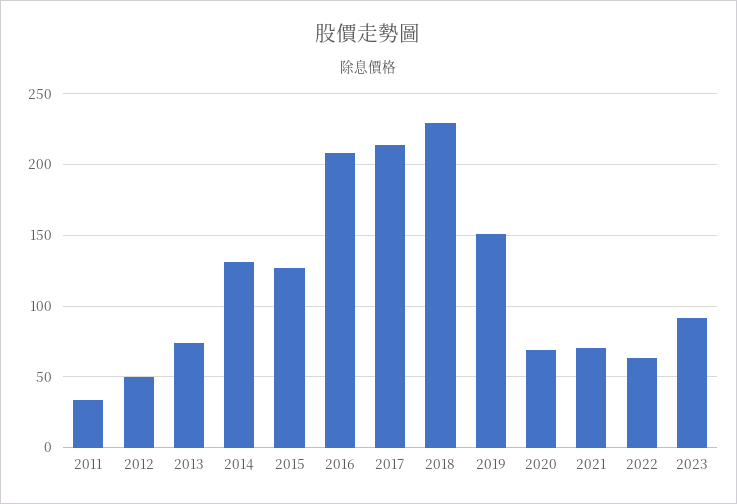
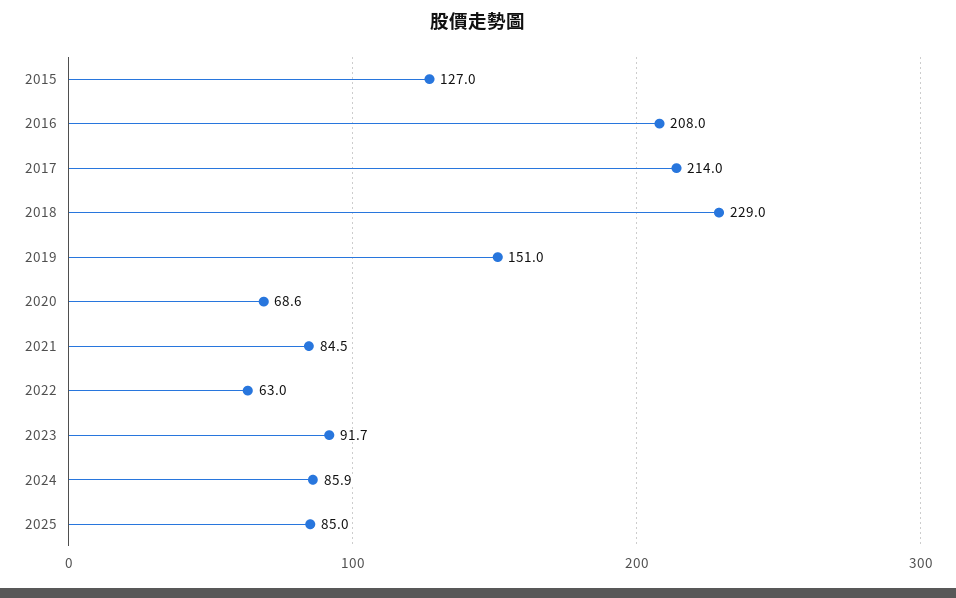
2011: 35 -> none
2012: 50 -> none
2013: 75 -> none
2014: 130 -> none
2021: 70 -> 84.5
2024: none -> 85.9
2025: none -> 85

